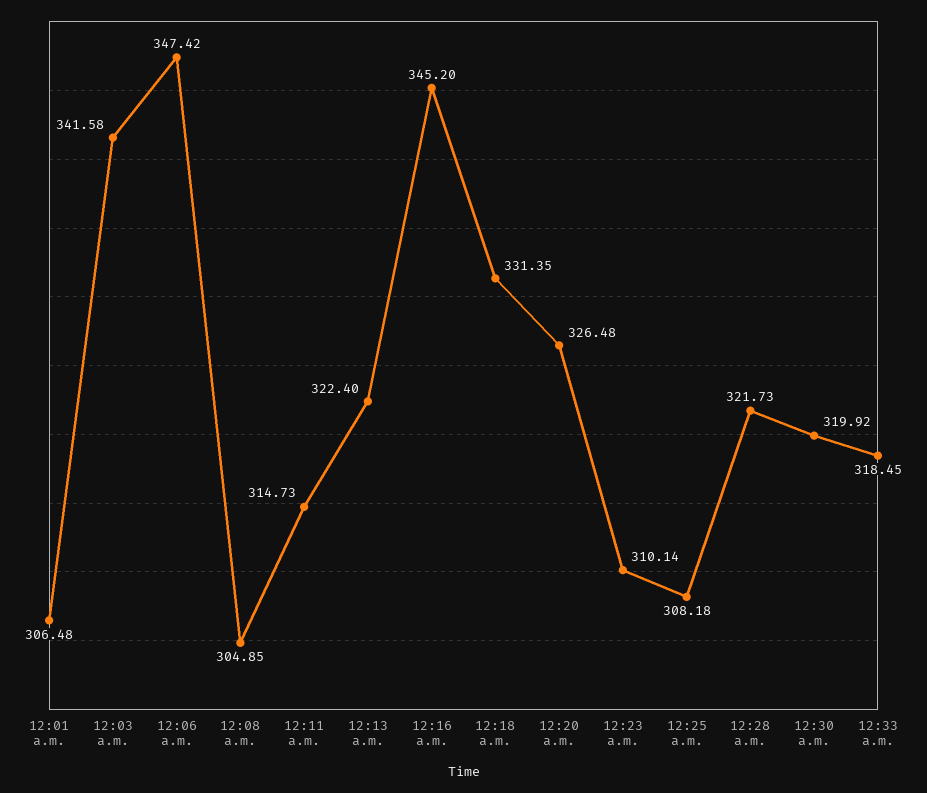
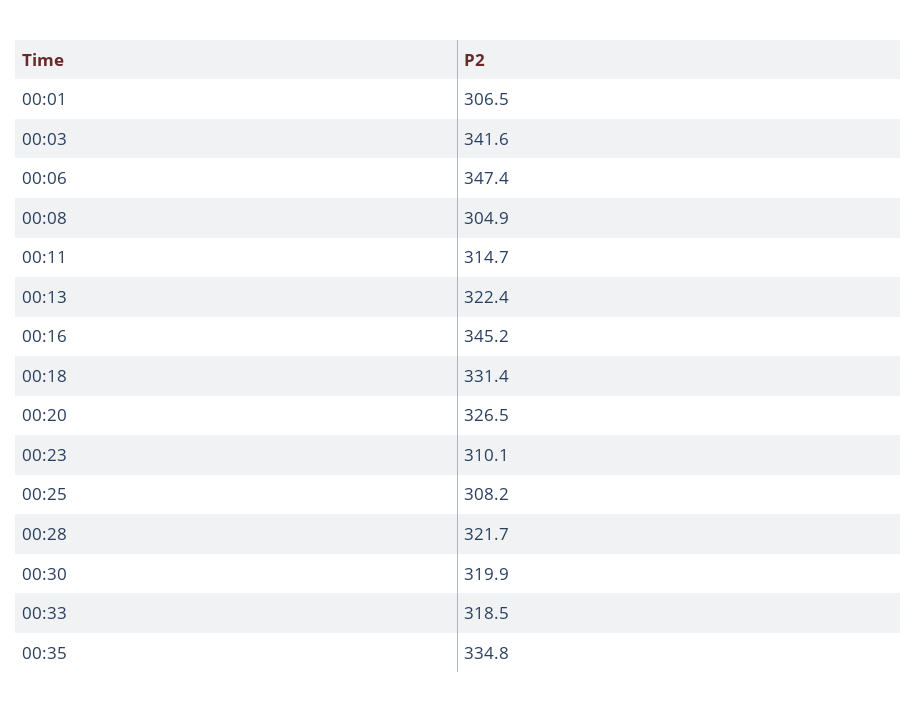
00:35: none -> 334.8

